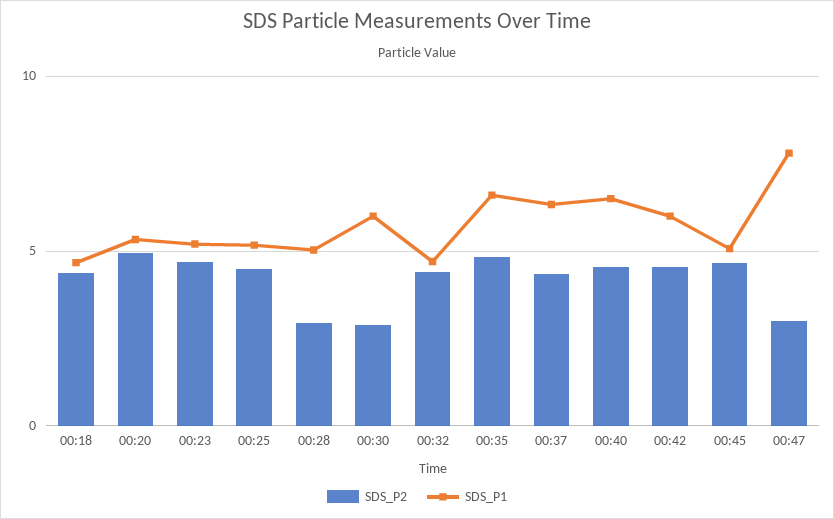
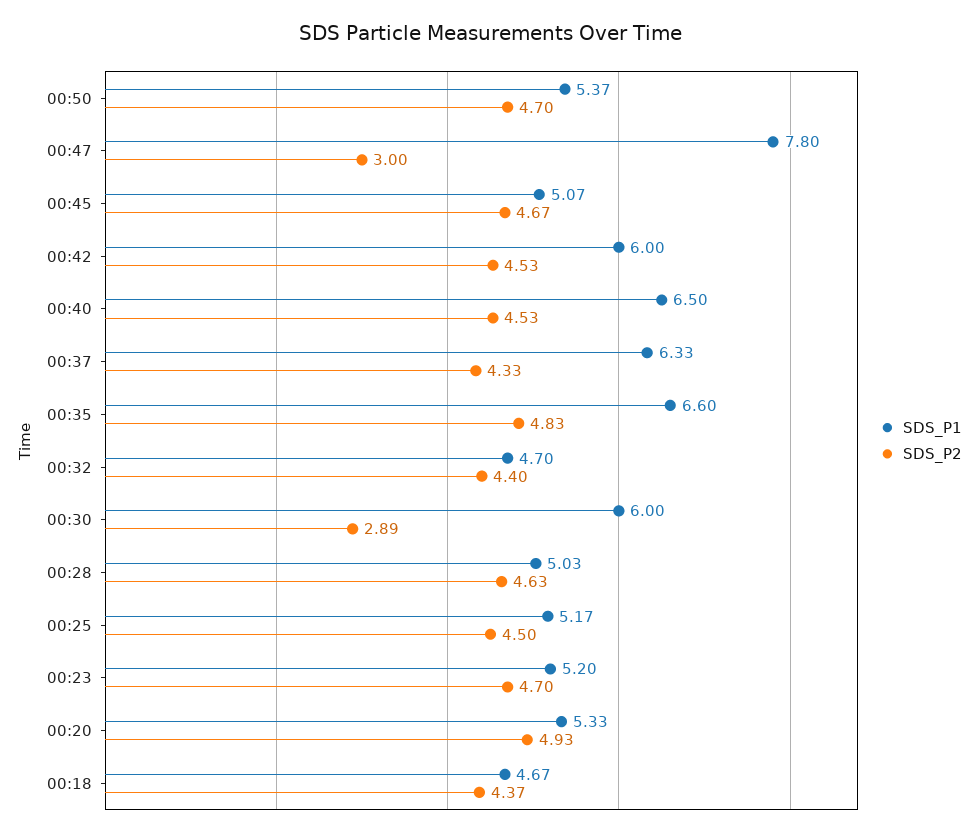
SDS_P2, 00:28: 3 -> 4.63
SDS_P1, 00:50: none -> 5.37
SDS_P2, 00:50: none -> 4.7

